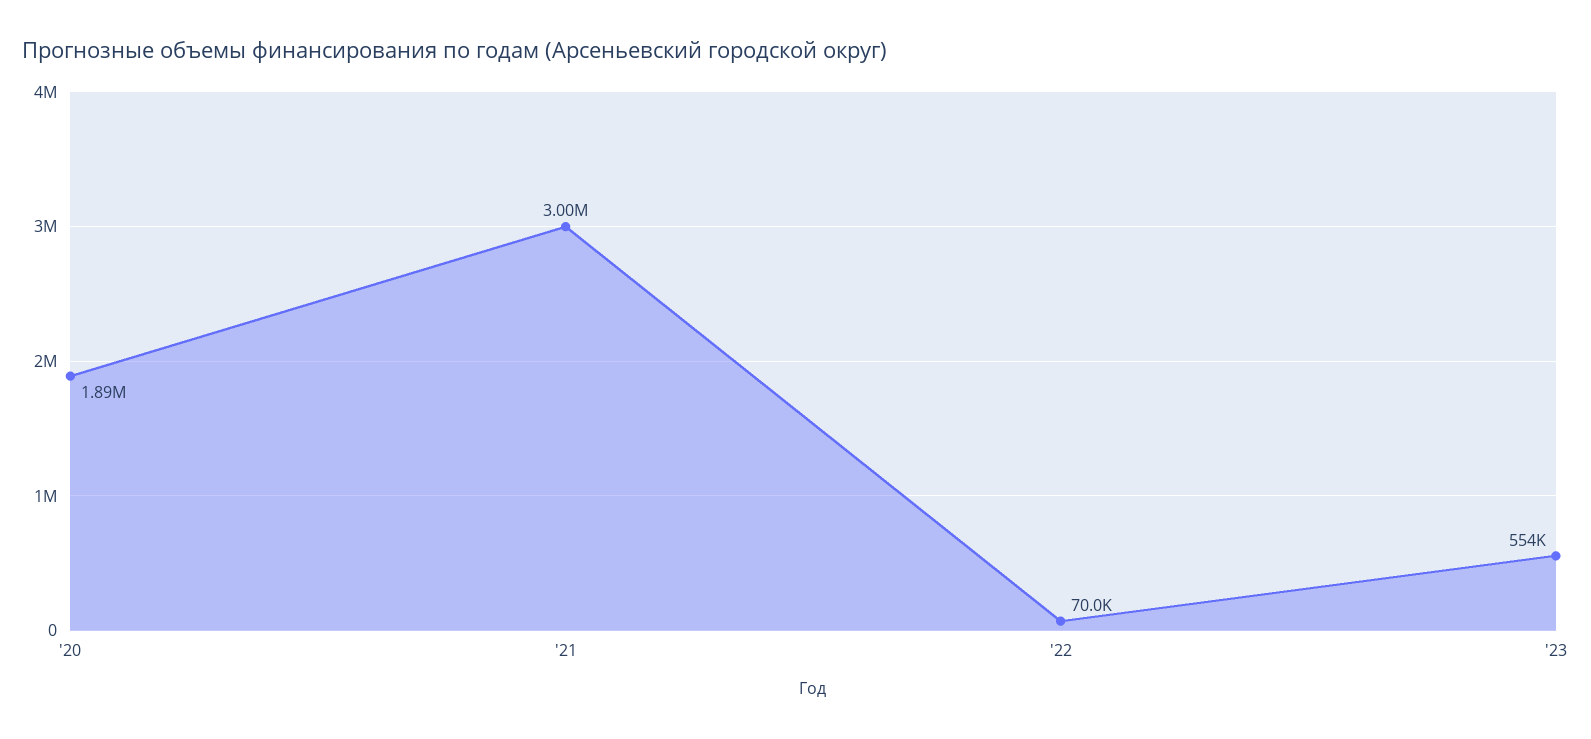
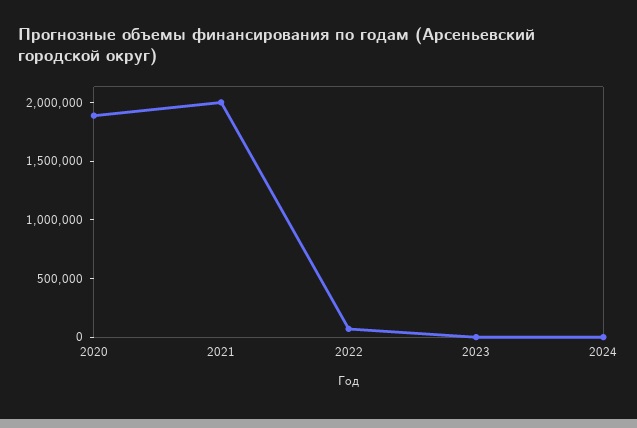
'21: 3000000 -> 2000000
'23: 554000 -> 0
2024: none -> 0

